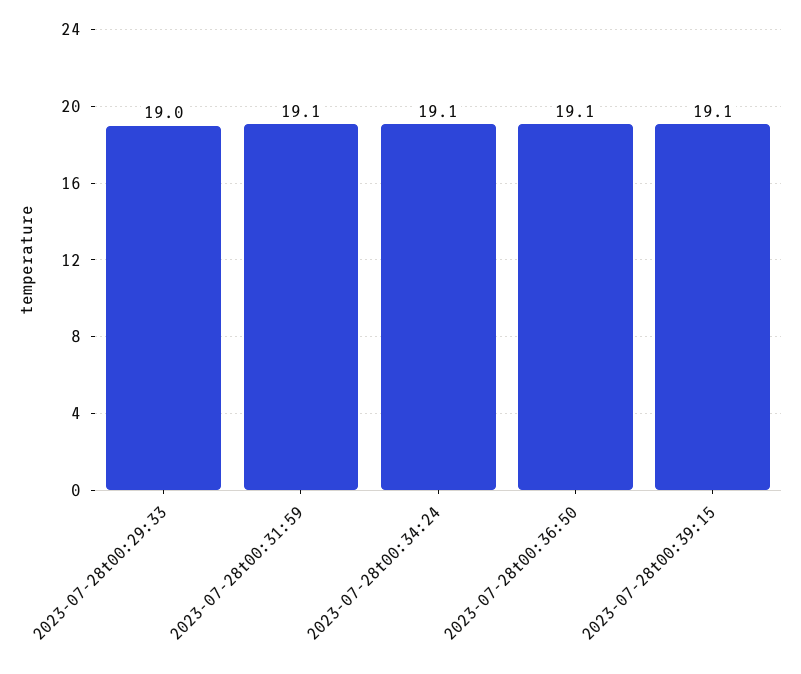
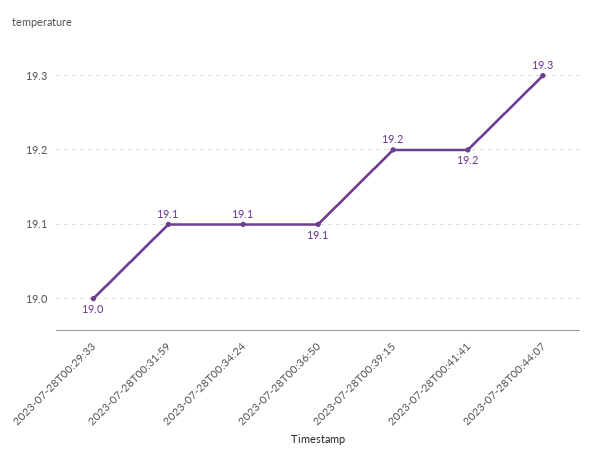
2023-07-28t00:39:15: 19.1 -> 19.2
2023-07-28T00:41:41: none -> 19.2
2023-07-28T00:44:07: none -> 19.3

